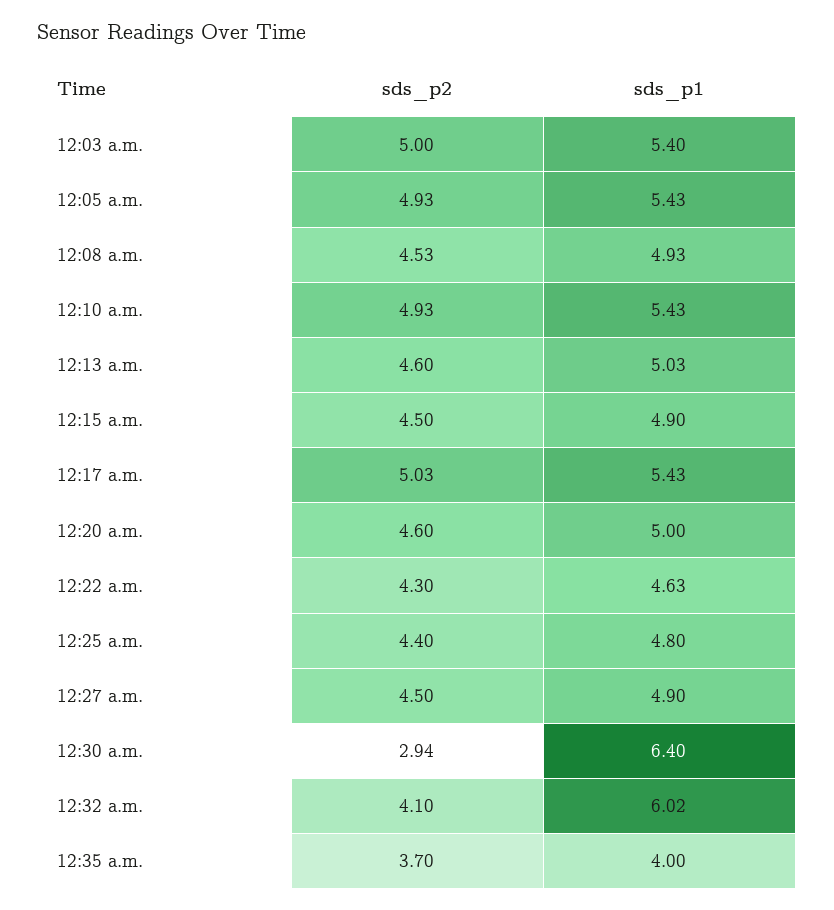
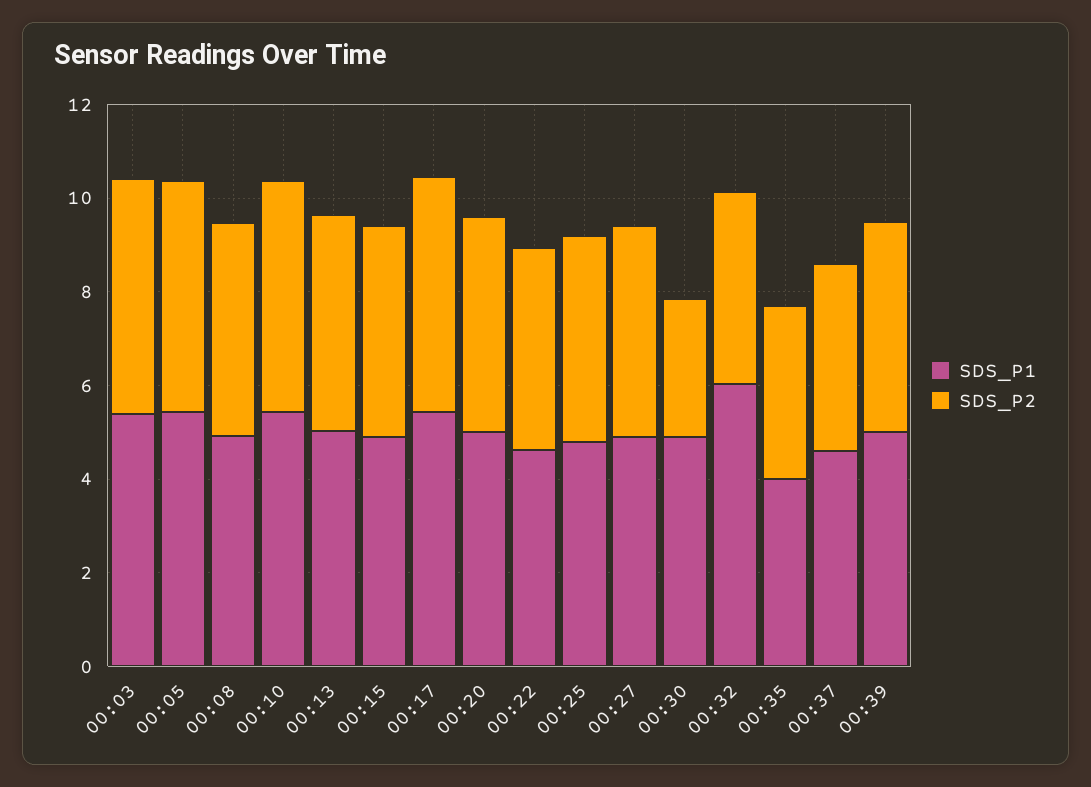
sds_p1, 12:30 a.m.: 6.4 -> 5
sds_p1, 00:37: none -> 4.5
sds_p2, 00:37: none -> 4
sds_p1, 00:39: none -> 5
sds_p2, 00:39: none -> 4.5

